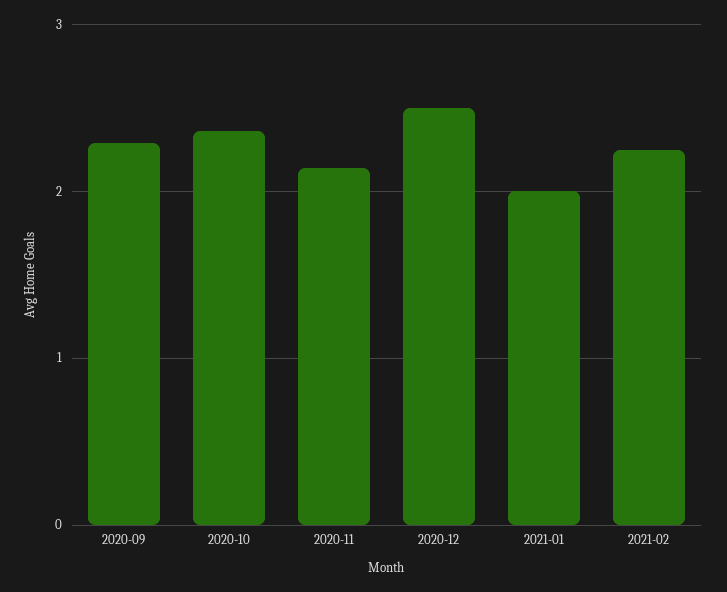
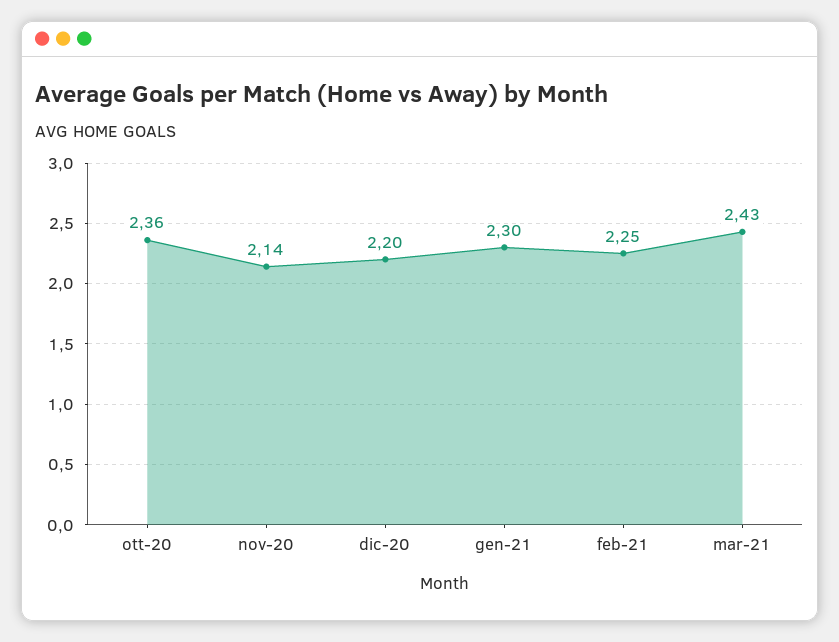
2020-09: 2.3 -> none
2020-12: 2.5 -> 2.2
2021-01: 2 -> 2.3
mar-21: none -> 2.43

